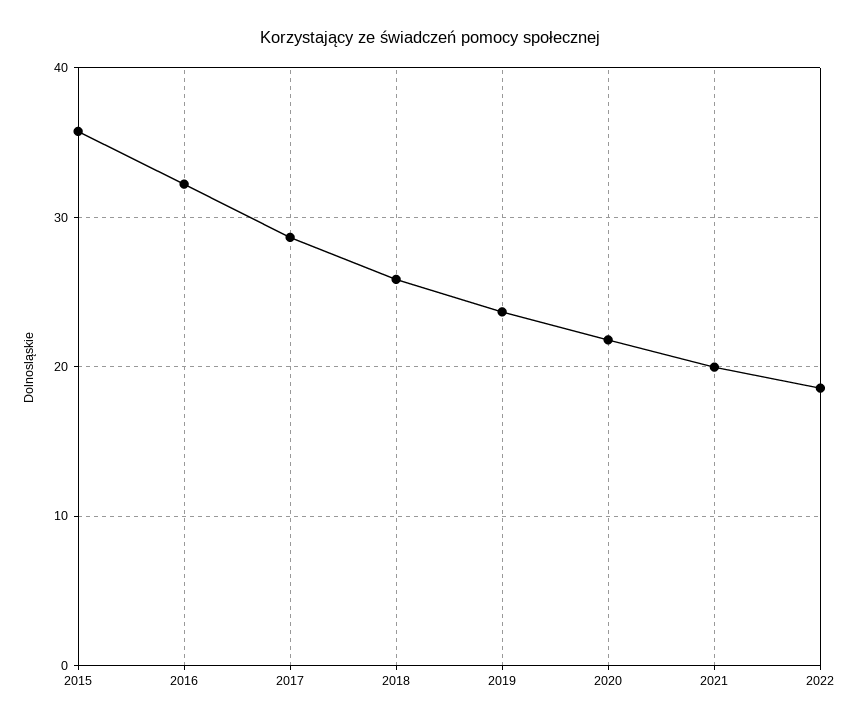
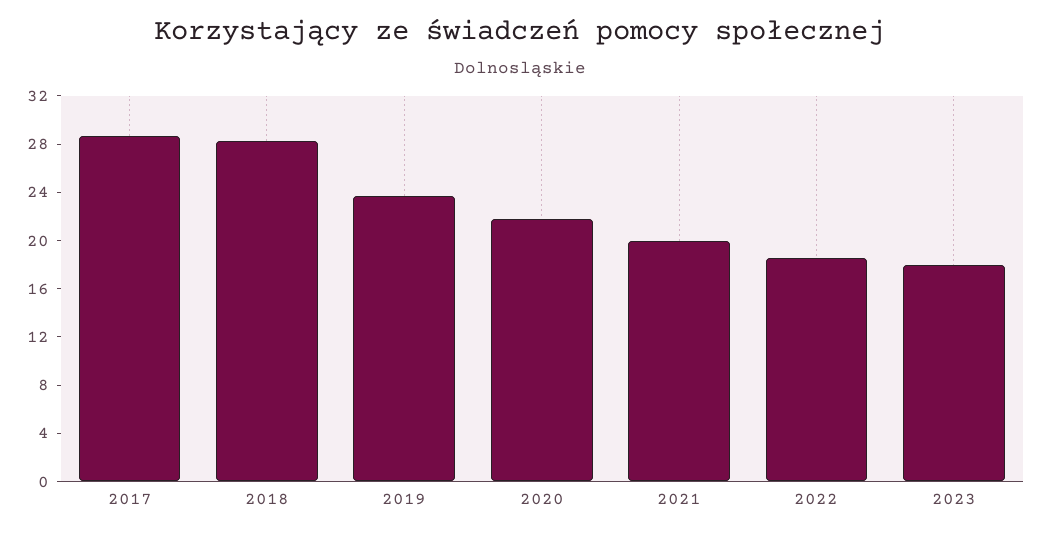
2015: 36 -> none
2016: 32 -> none
2018: 26 -> 28
2023: none -> 18

